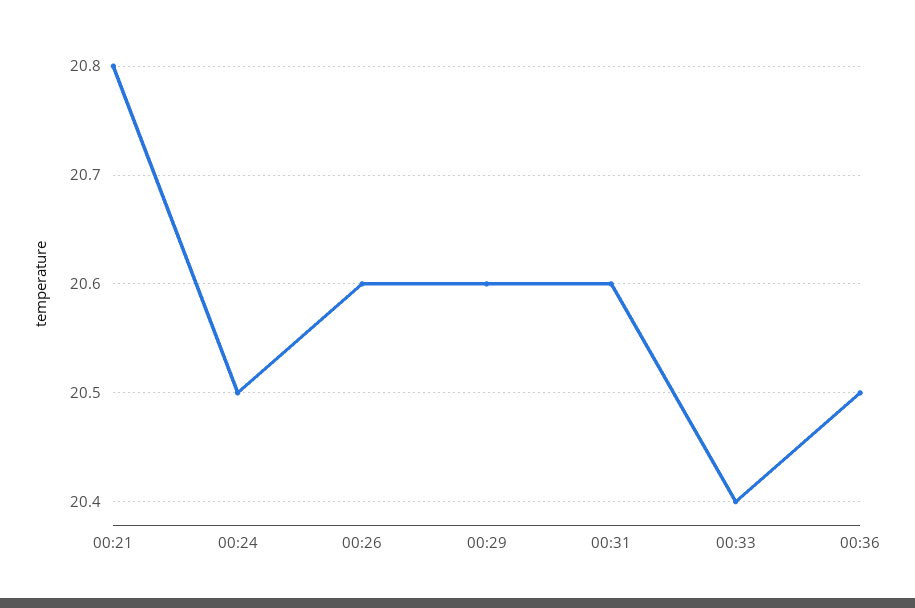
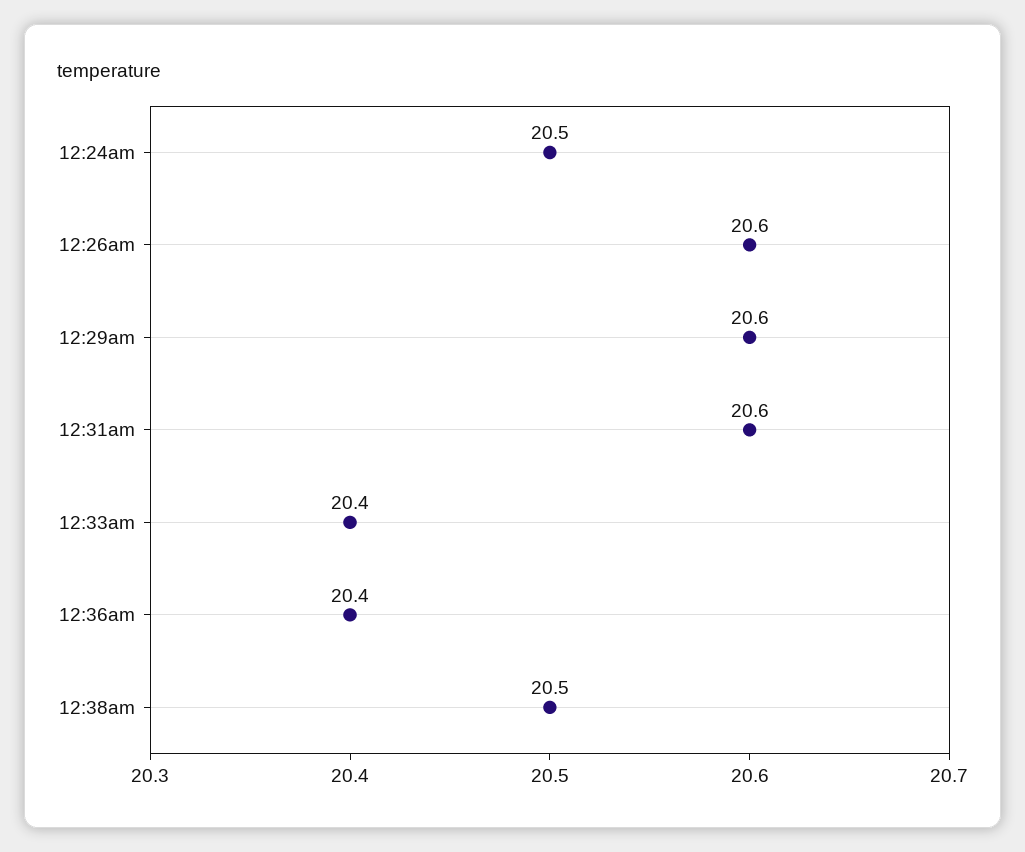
00:21: 20.8 -> none
00:36: 20.5 -> 20.4
12:38am: none -> 20.5

